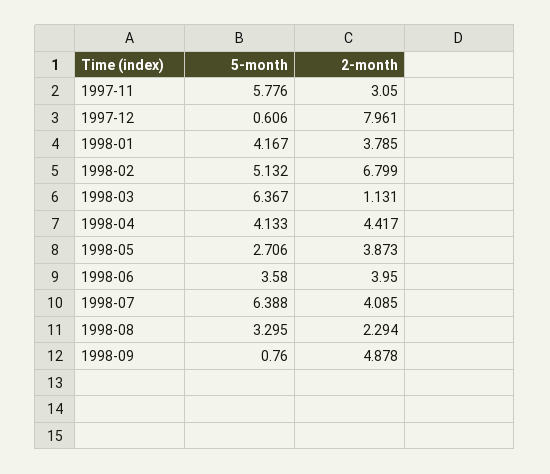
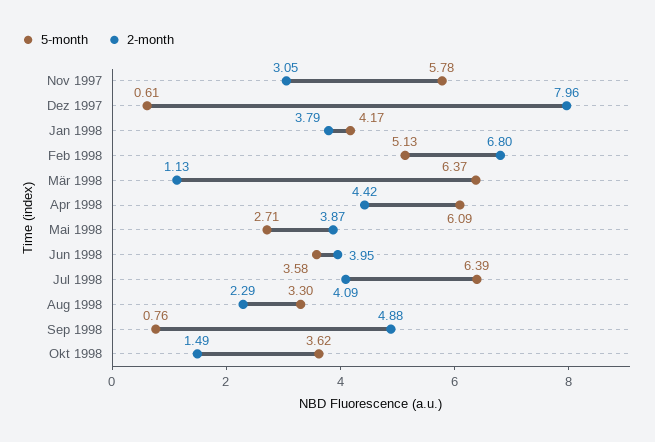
5-month, 1998-04: 4.133 -> 6.09
5-month, Okt 1998: none -> 3.62
2-month, Okt 1998: none -> 1.49

